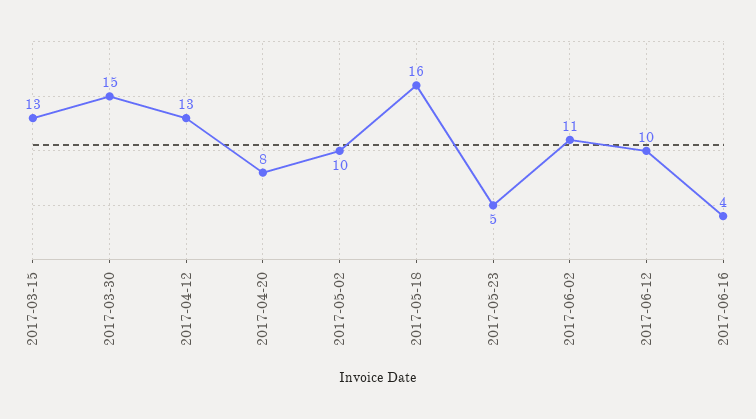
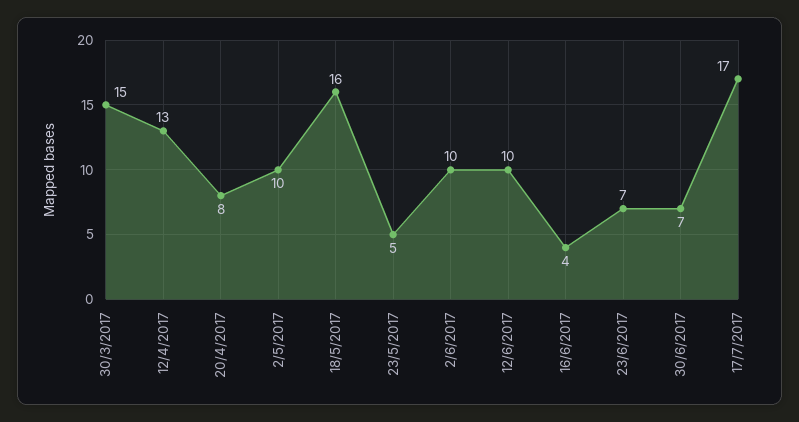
2017-03-15: 13 -> none
2017-06-02: 11 -> 10
23/6/2017: none -> 7
30/6/2017: none -> 7
17/7/2017: none -> 17

